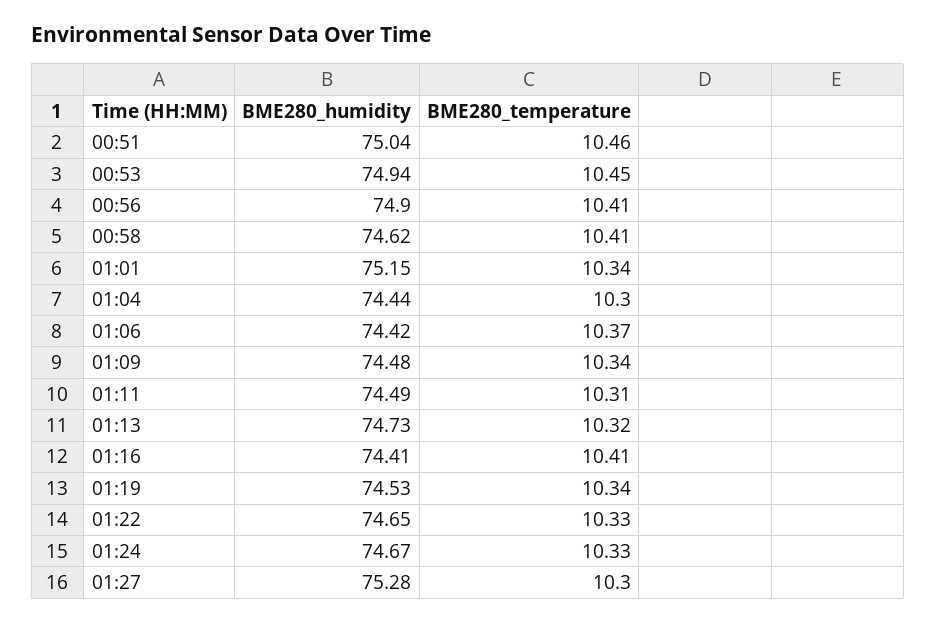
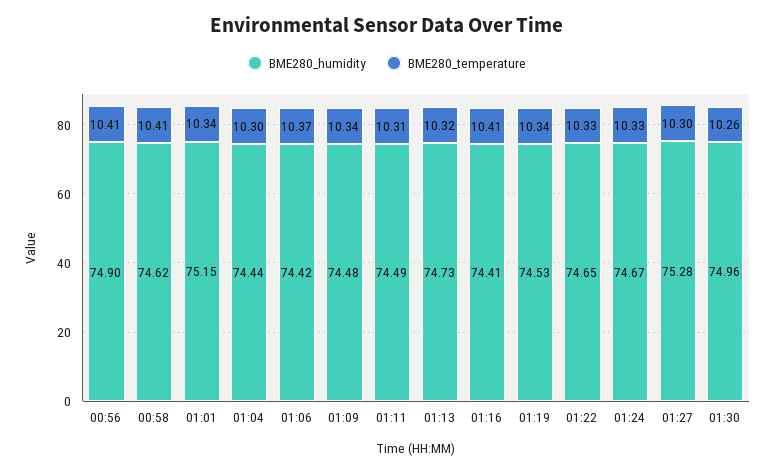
BME280_humidity, 00:51: 75.04 -> none
BME280_temperature, 00:51: 10.46 -> none
BME280_humidity, 00:53: 74.94 -> none
BME280_temperature, 00:53: 10.45 -> none
BME280_humidity, 01:30: none -> 74.96
BME280_temperature, 01:30: none -> 10.26

